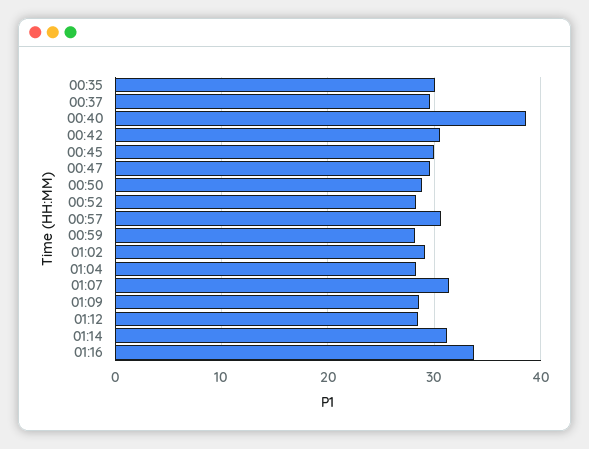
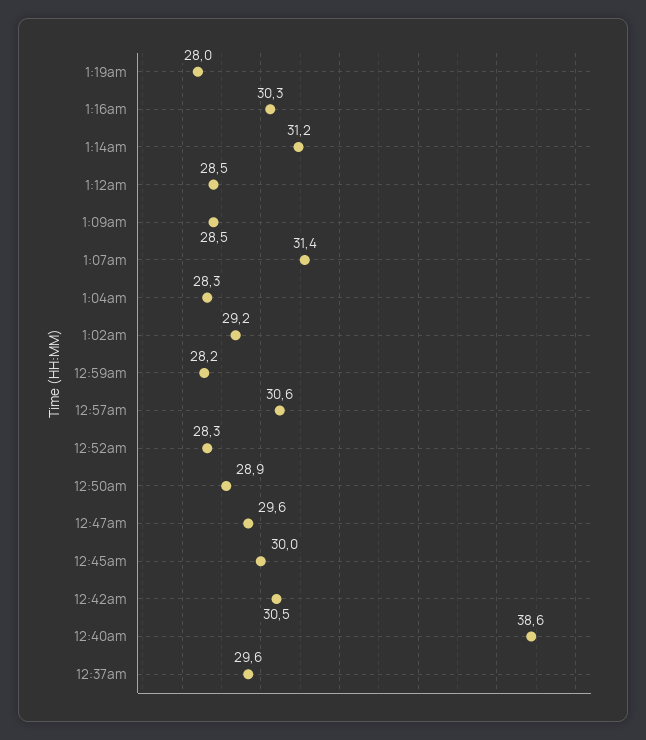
00:35: 30 -> none
01:16: 34 -> 30.3
1:19am: none -> 28

